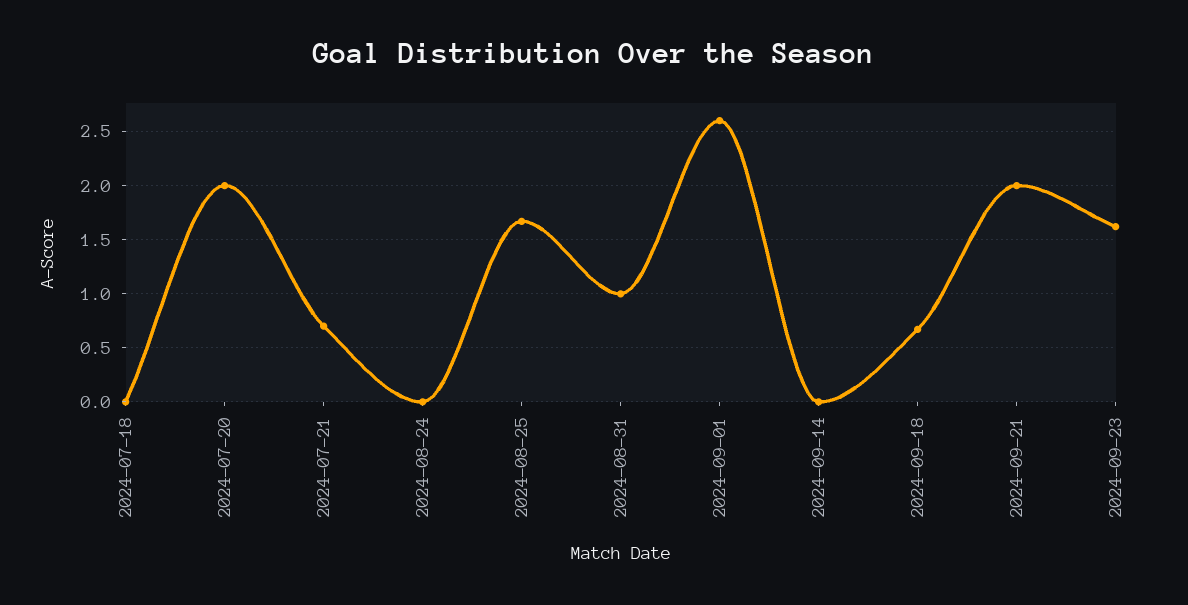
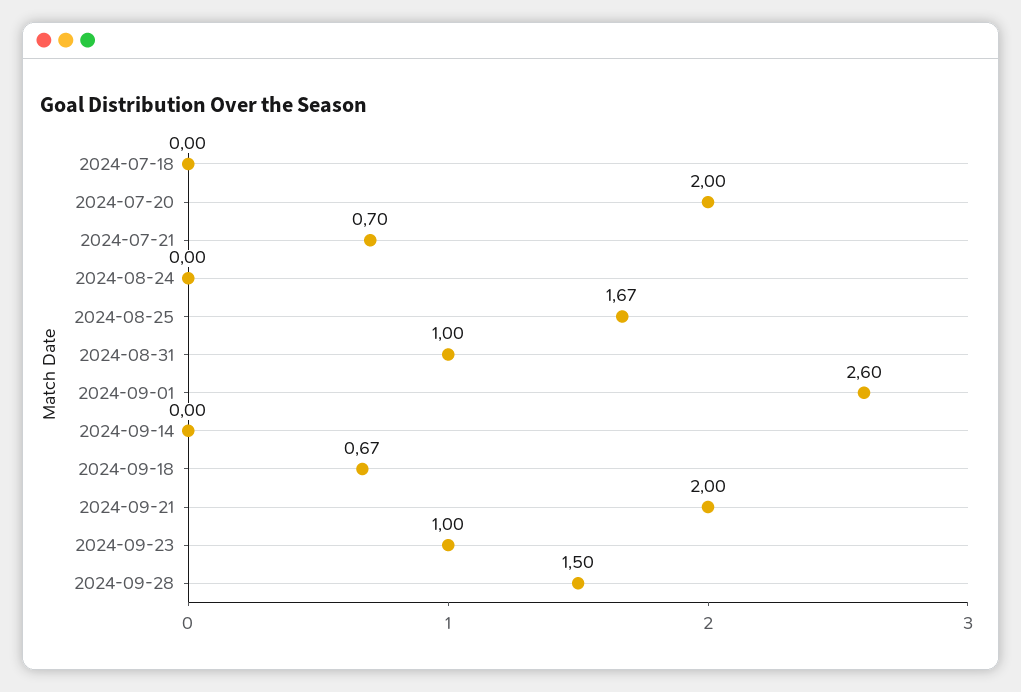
2024-09-23: 1.6 -> 1
2024-09-28: none -> 1.5

